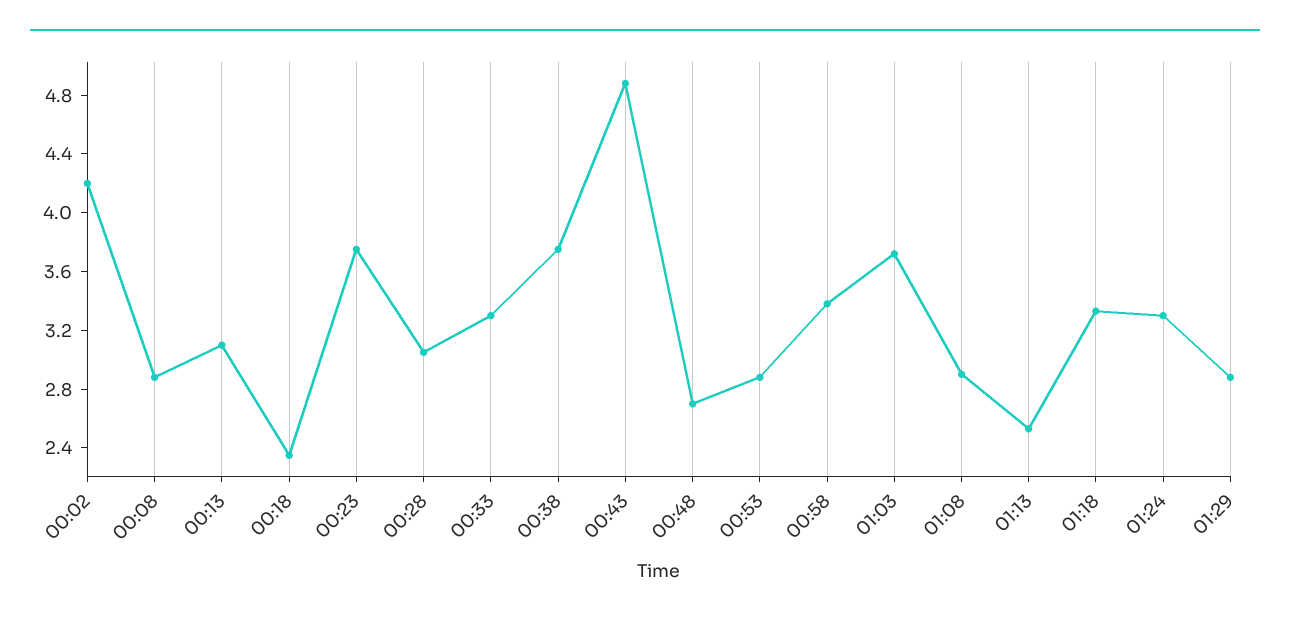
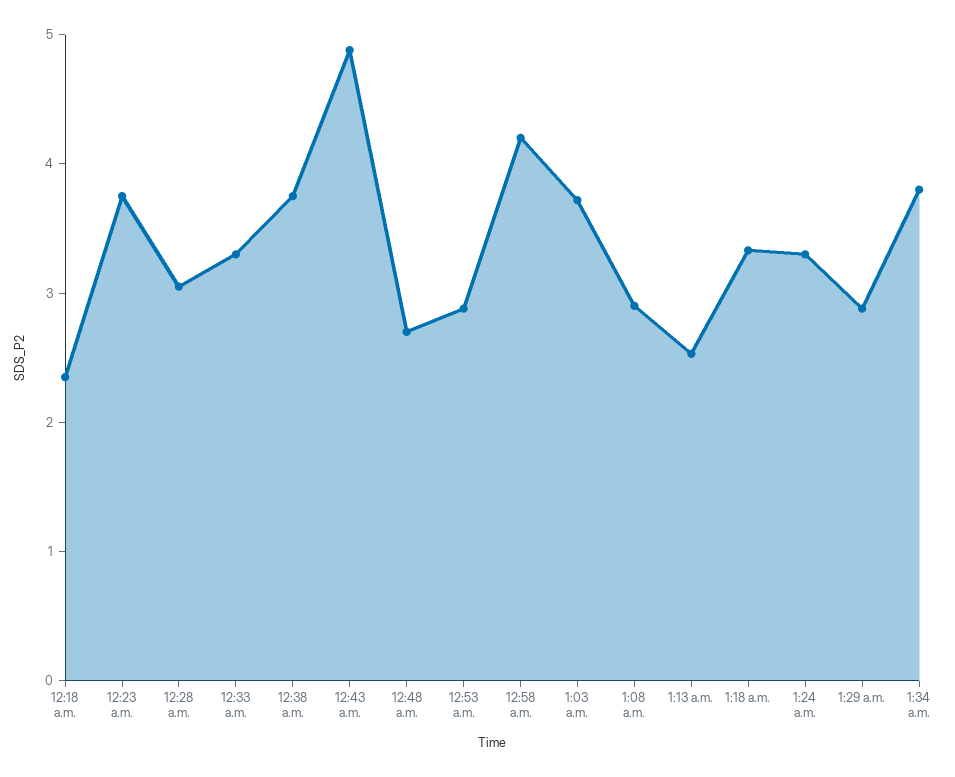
00:02: 4.2 -> none
00:08: 2.9 -> none
00:13: 3.1 -> none
00:58: 3.4 -> 4.2
1:34 a.m.: none -> 3.8

